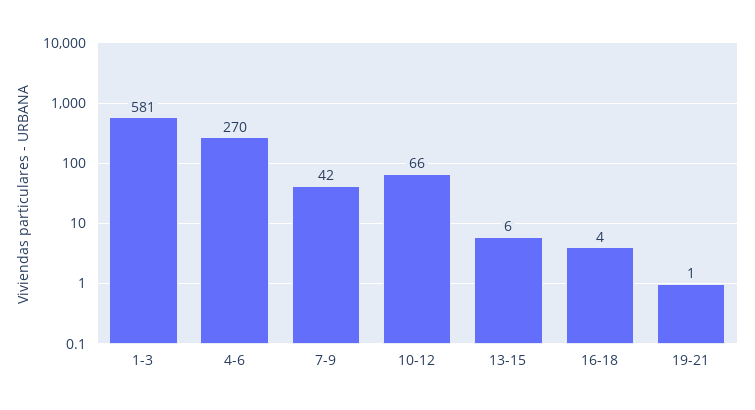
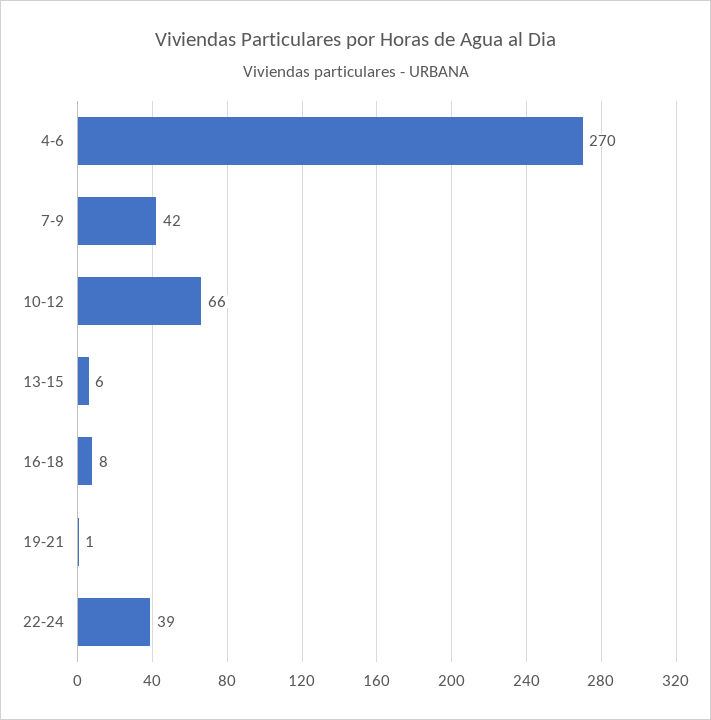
1-3: 581 -> none
16-18: 4 -> 8
22-24: none -> 39

